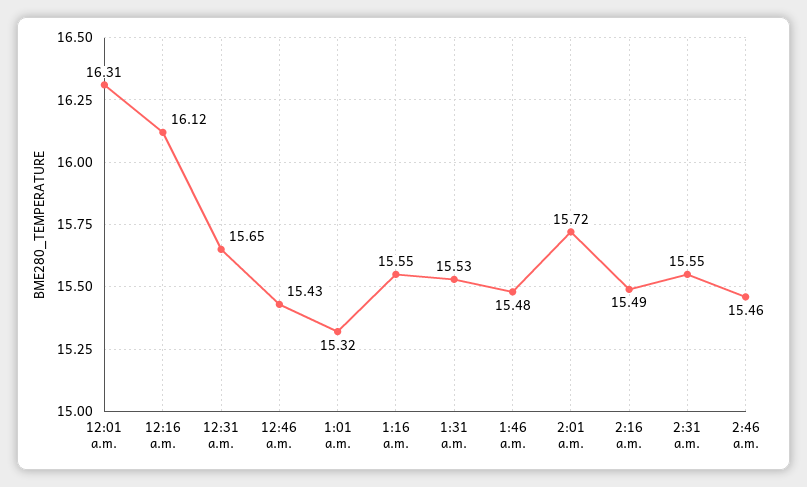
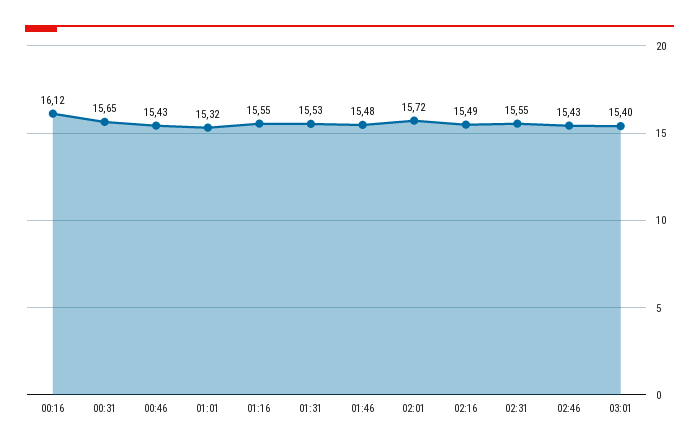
12:01 a.m.: 16.31 -> none
2:46 a.m.: 15.46 -> 15.43
03:01: none -> 15.4

